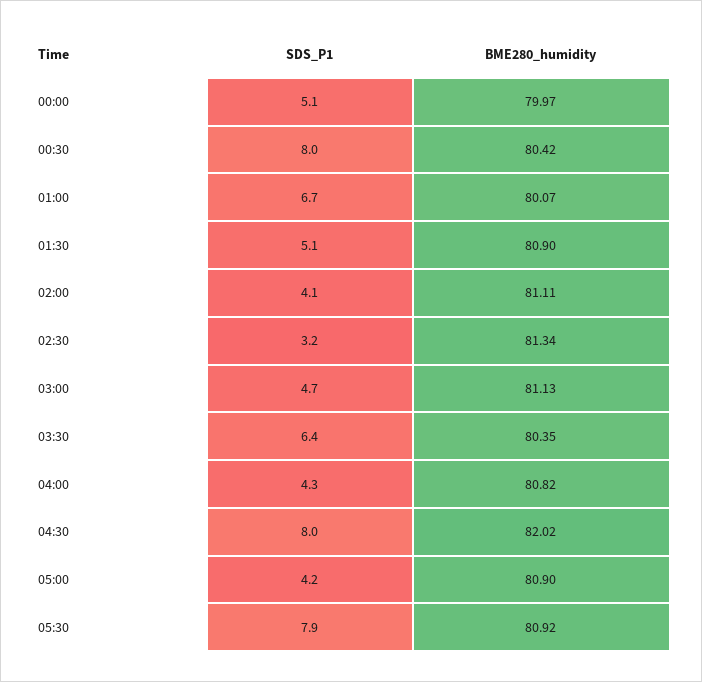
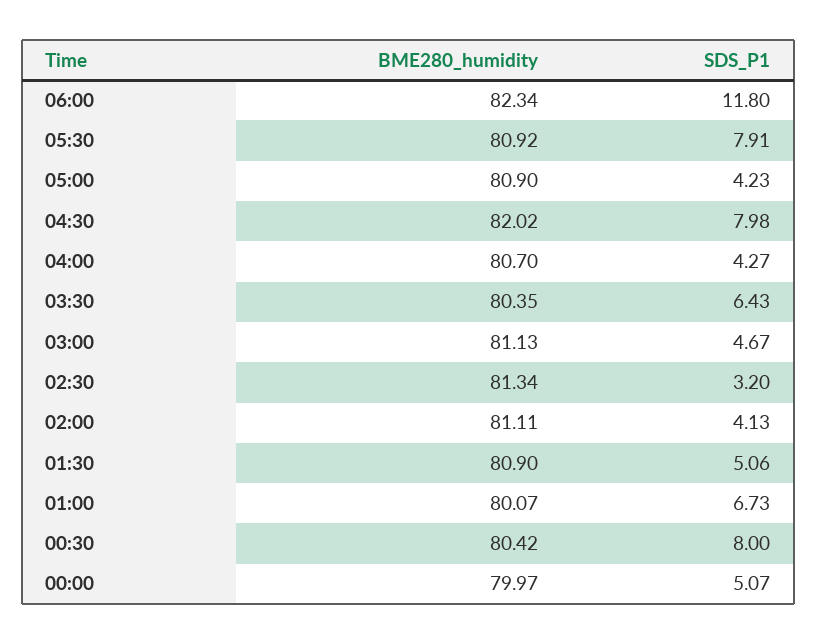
BME280_humidity, 04:00: 80.82 -> 80.7
BME280_humidity, 06:00: none -> 82.34
SDS_P1, 06:00: none -> 11.8

